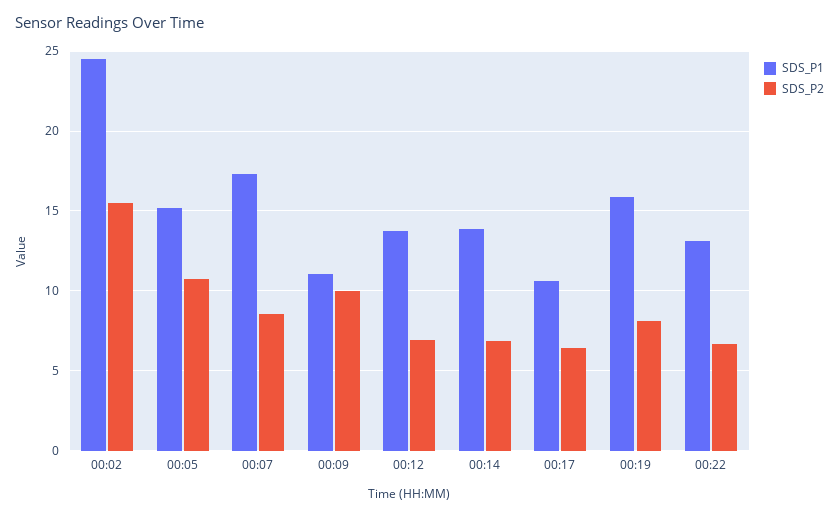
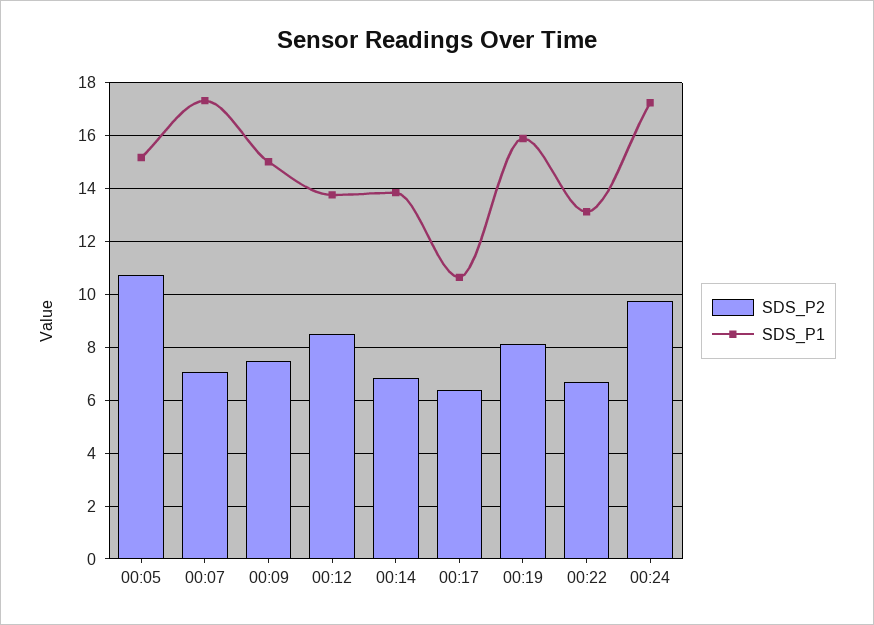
SDS_P1, 00:02: 24.5 -> none
SDS_P2, 00:02: 15.5 -> none
SDS_P2, 00:07: 8.5 -> 7
SDS_P1, 00:09: 11 -> 15
SDS_P2, 00:09: 10 -> 7.5
SDS_P2, 00:12: 7 -> 8.5
SDS_P2, 00:24: none -> 9.75
SDS_P1, 00:24: none -> 17.25

